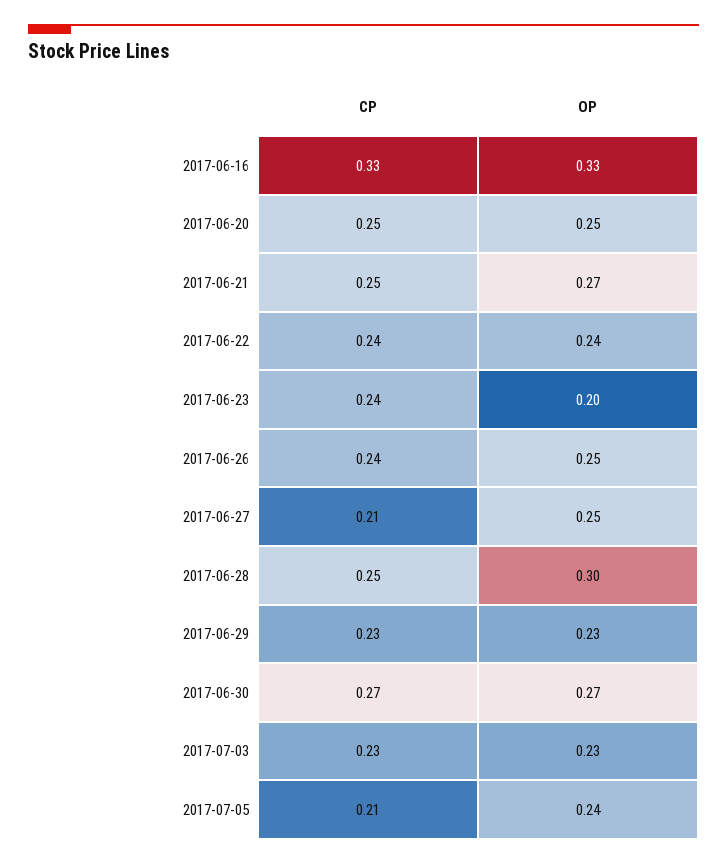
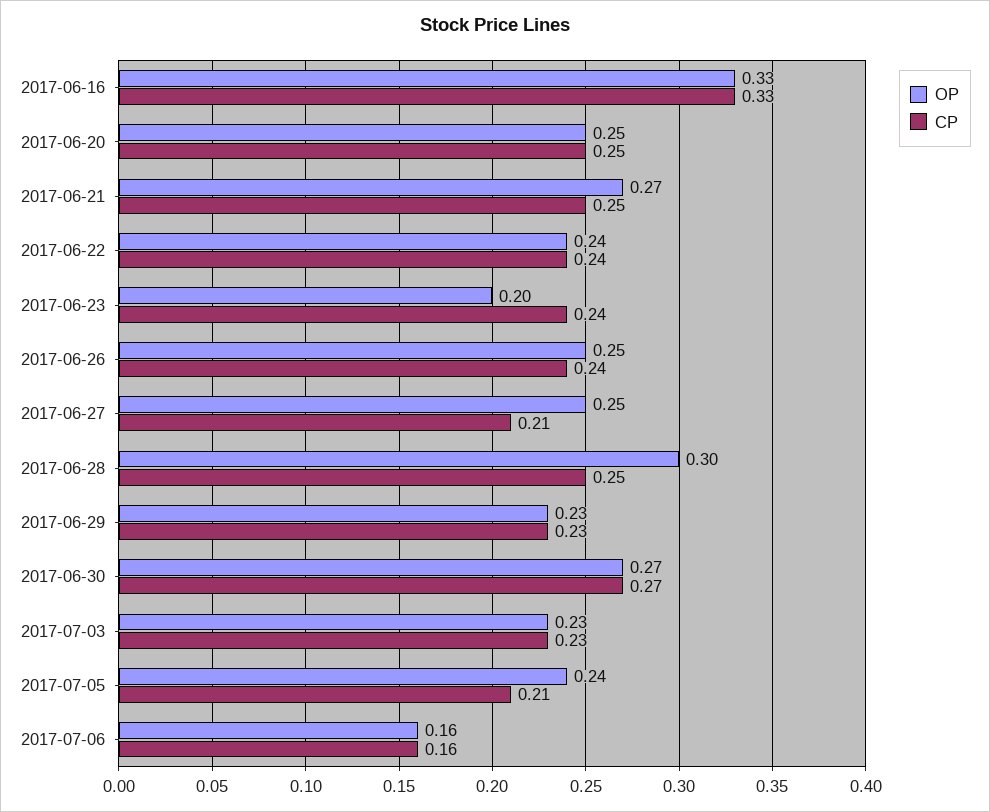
OP, 2017-07-06: none -> 0.16
CP, 2017-07-06: none -> 0.16

